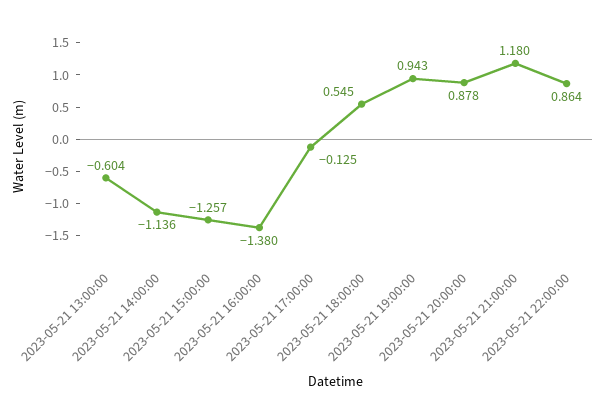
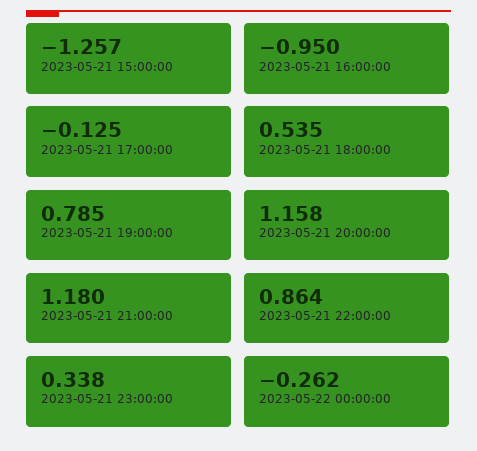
2023-05-21 13:00:00: -0.604 -> none
2023-05-21 14:00:00: -1.136 -> none
2023-05-21 16:00:00: -1.38 -> -0.95
2023-05-21 18:00:00: 0.545 -> 0.535
2023-05-21 19:00:00: 0.943 -> 0.785
2023-05-21 20:00:00: 0.878 -> 1.158
2023-05-21 23:00:00: none -> 0.338
2023-05-22 00:00:00: none -> -0.262

